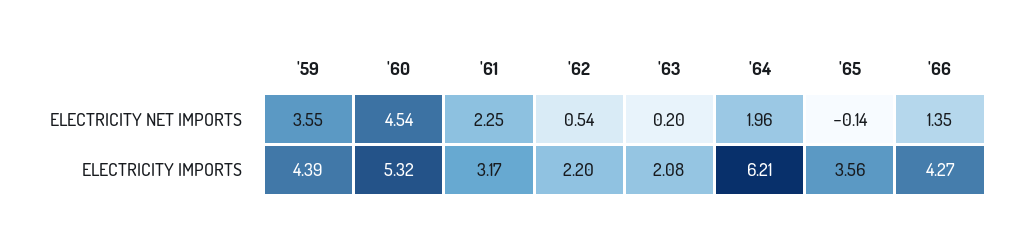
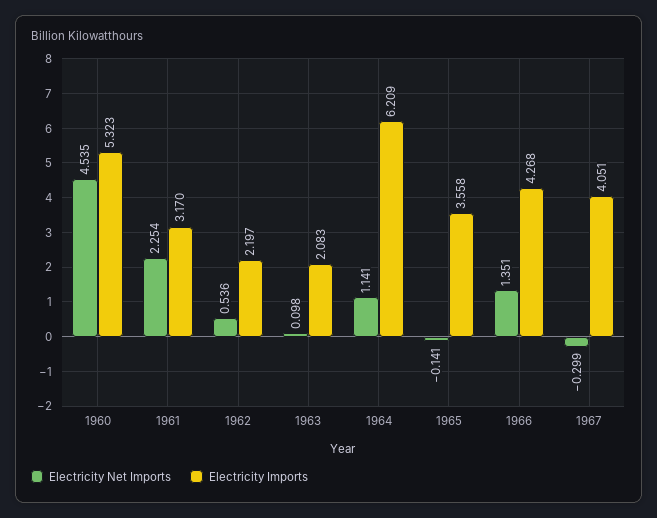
ELECTRICITY NET IMPORTS, '59: 3.55 -> none
ELECTRICITY NET IMPORTS, '63: 0.2 -> 0.098
ELECTRICITY NET IMPORTS, '64: 1.96 -> 1.141
ELECTRICITY IMPORTS, '59: 4.39 -> none
ELECTRICITY NET IMPORTS, 1967: none -> -0.299
ELECTRICITY IMPORTS, 1967: none -> 4.051

